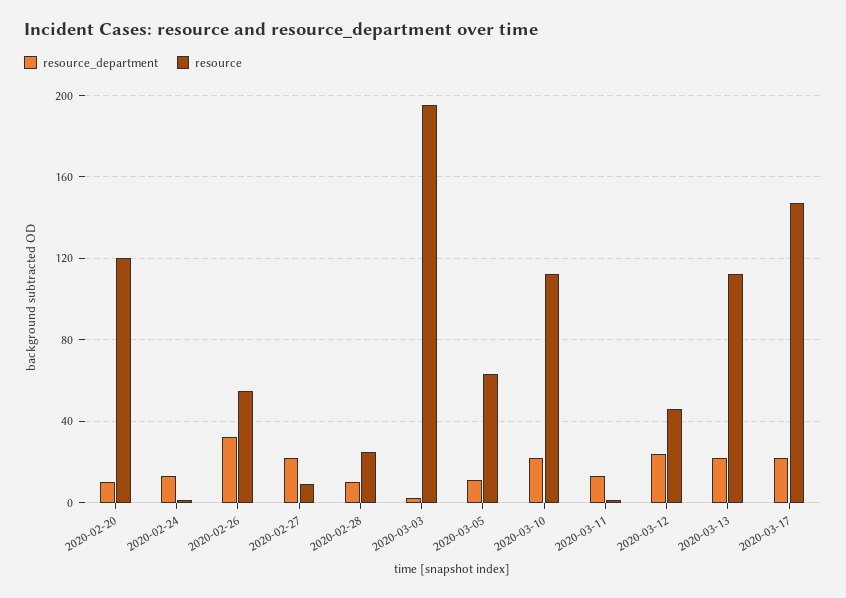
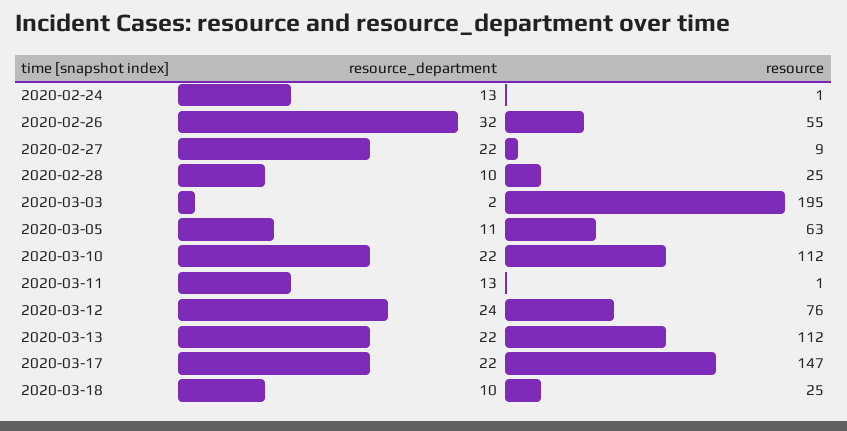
resource_department, 2020-02-20: 10 -> none
resource, 2020-02-20: 120 -> none
resource, 2020-03-12: 45 -> 76
resource_department, 2020-03-18: none -> 10
resource, 2020-03-18: none -> 25

